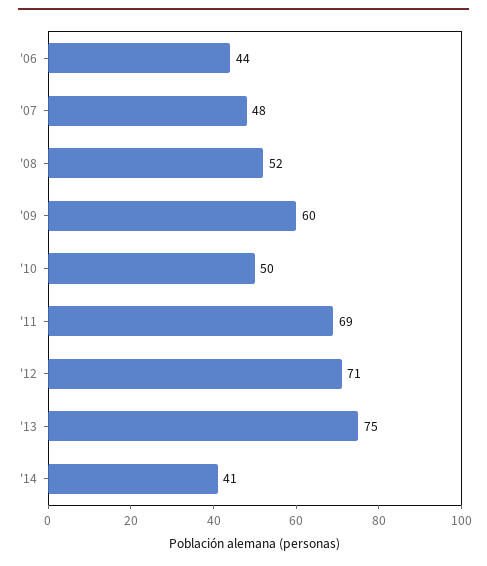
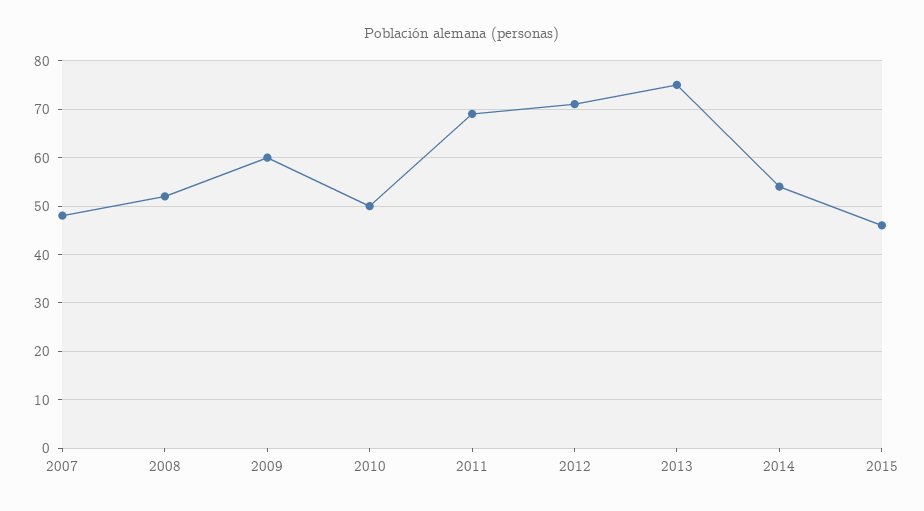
'06: 44 -> none
'14: 41 -> 55
2015: none -> 45

